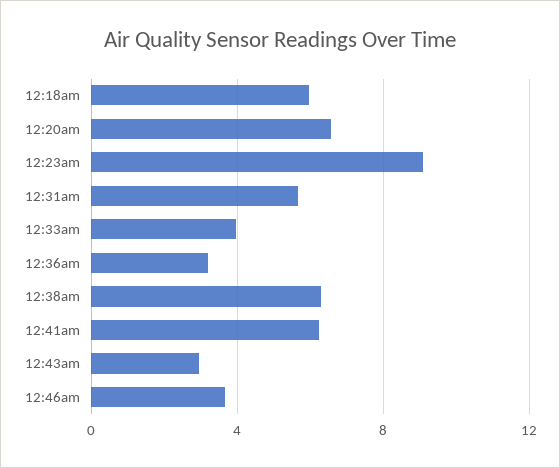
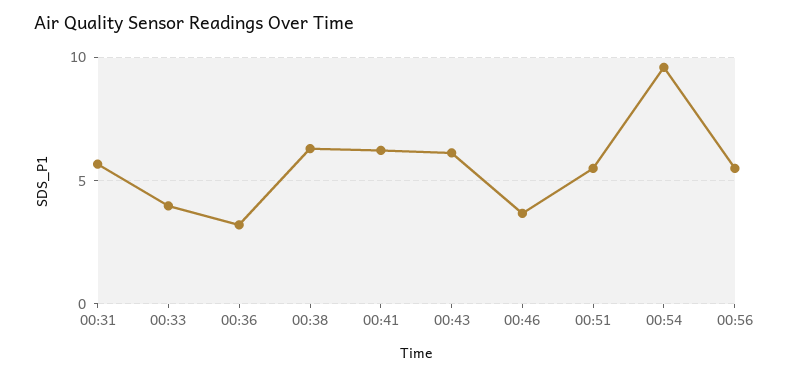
12:18am: 6 -> none
12:20am: 6.5 -> none
12:23am: 9 -> none
12:43am: 3 -> 6
00:51: none -> 5.5
00:54: none -> 9.5
00:56: none -> 5.5

